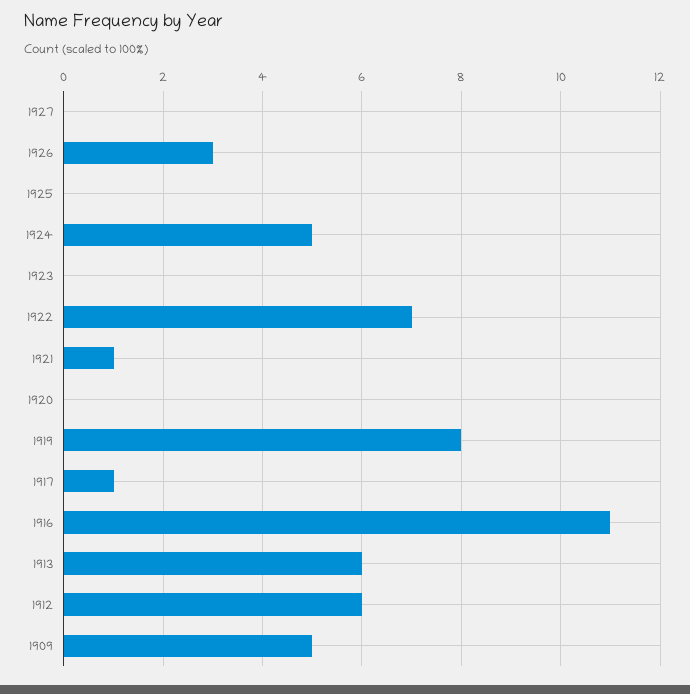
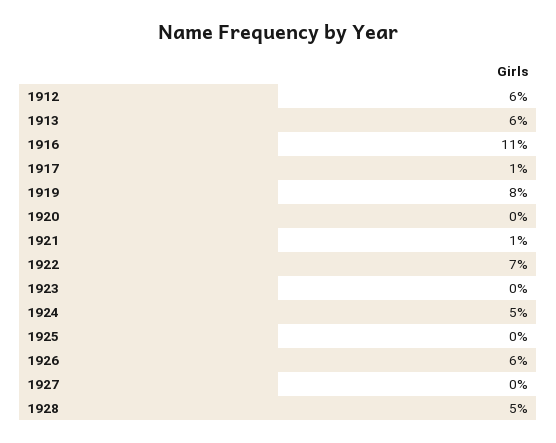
1926: 3 -> 6
1909: 5 -> none
1928: none -> 5

